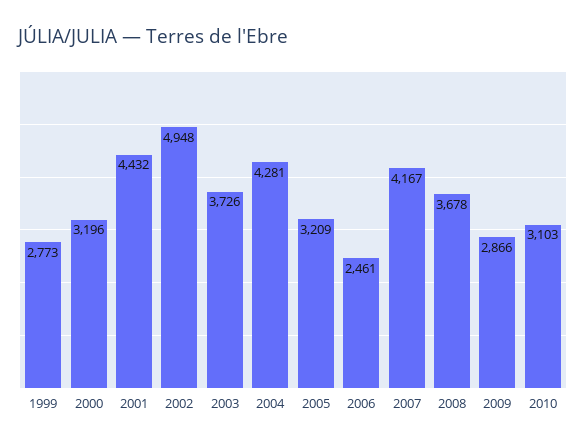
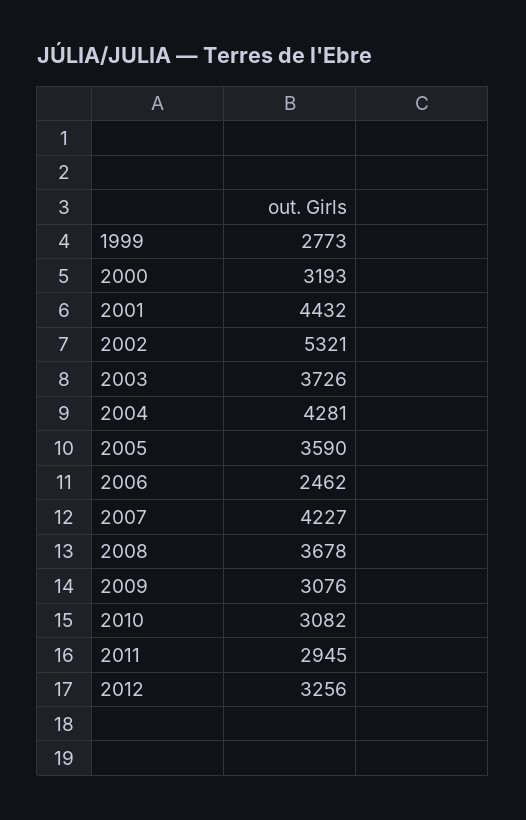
2000: 3196 -> 3193
2002: 4948 -> 5321
2005: 3209 -> 3590
2006: 2461 -> 2462
2007: 4167 -> 4227
2009: 2866 -> 3076
2010: 3103 -> 3082
2011: none -> 2945
2012: none -> 3256

